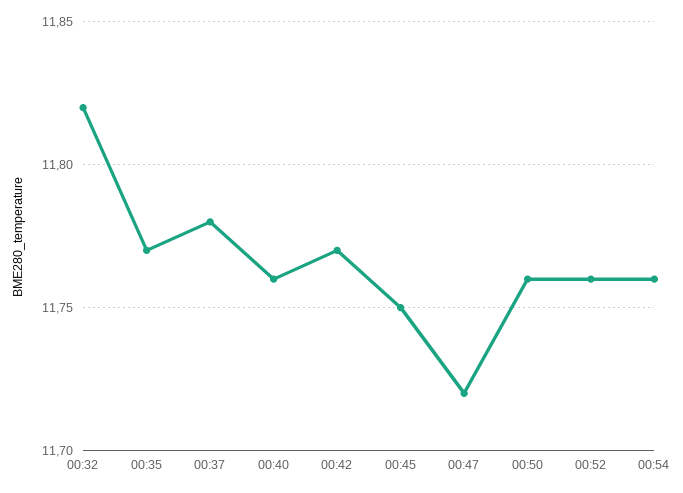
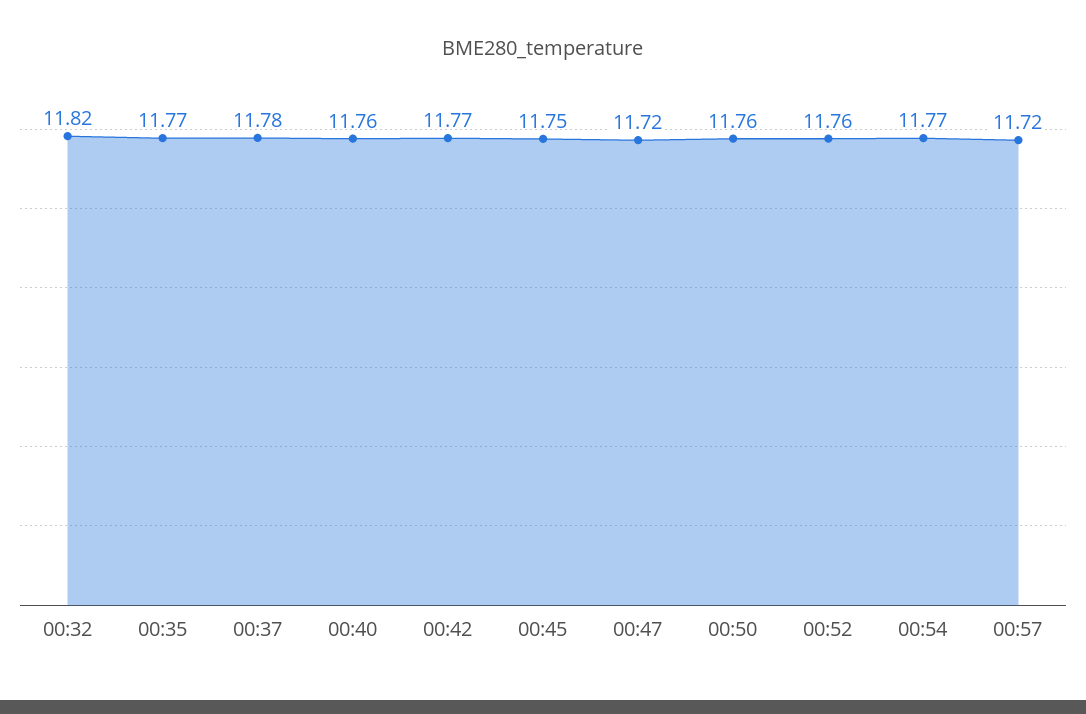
00:54: 11.76 -> 11.77
00:57: none -> 11.72

